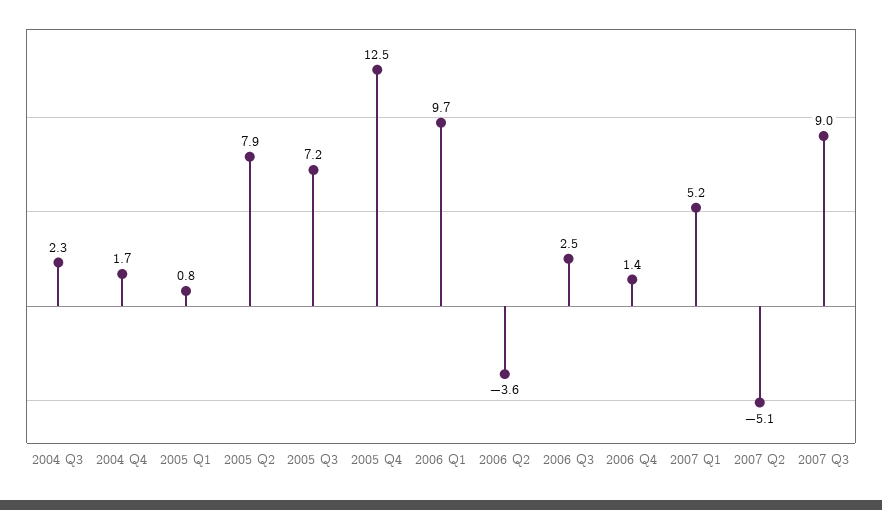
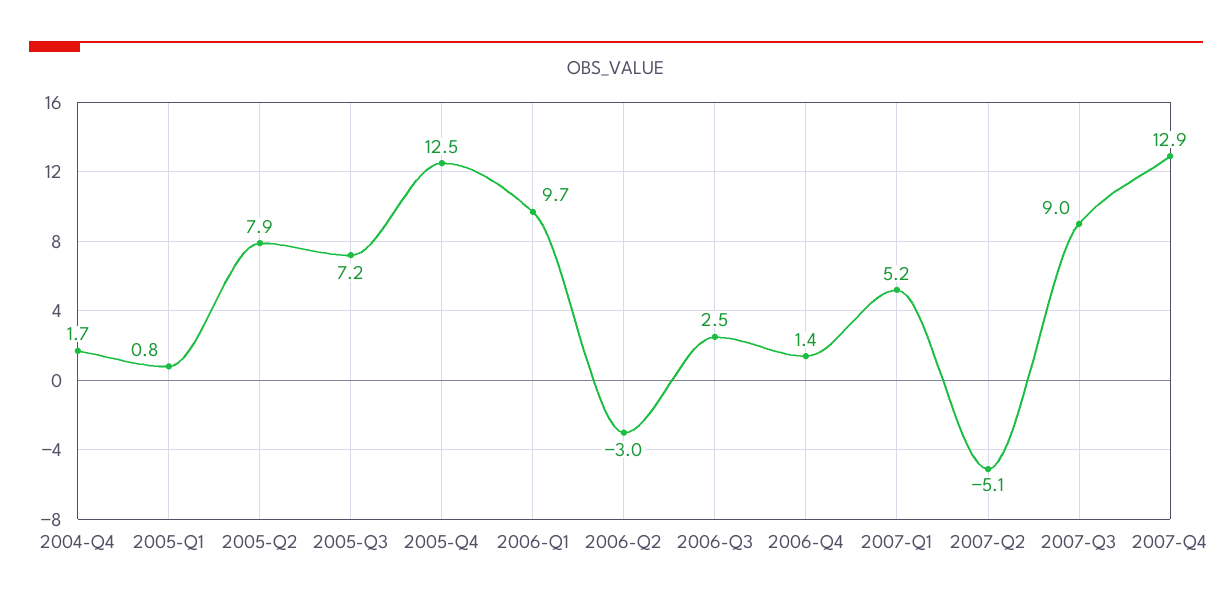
2004 Q3: 2.3 -> none
2006 Q2: -3.6 -> -3
2007-Q4: none -> 12.9

